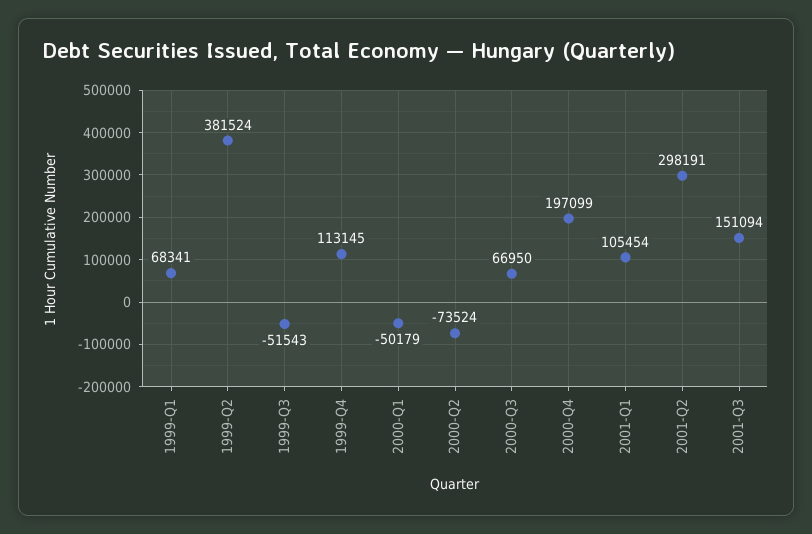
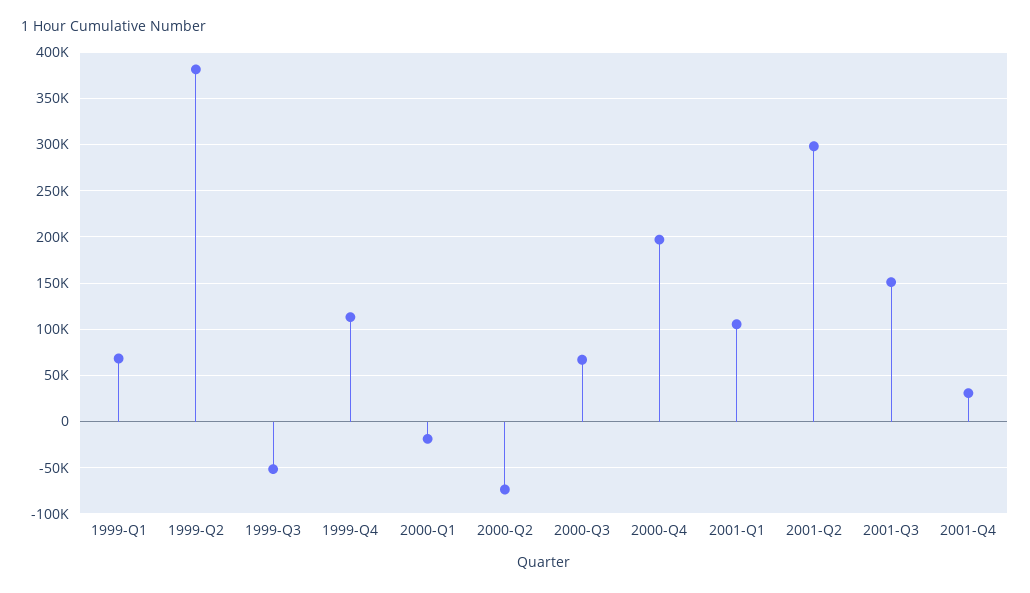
2000-Q1: -50179 -> -20000
2001-Q4: none -> 30000

